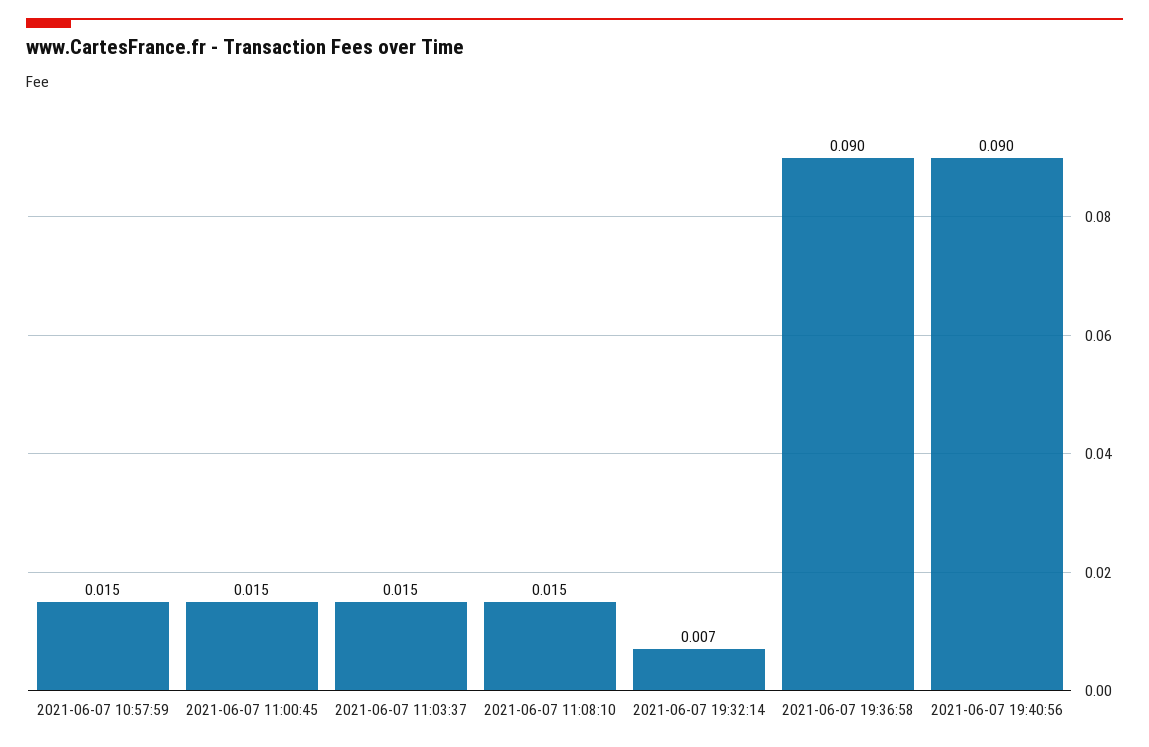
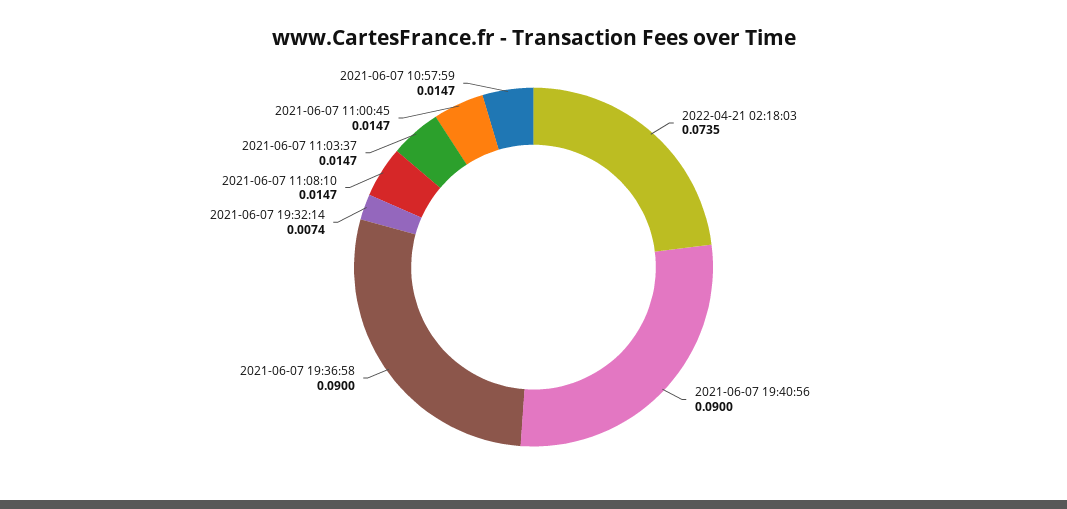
2022-04-21 02:18:03: none -> 0.0735

